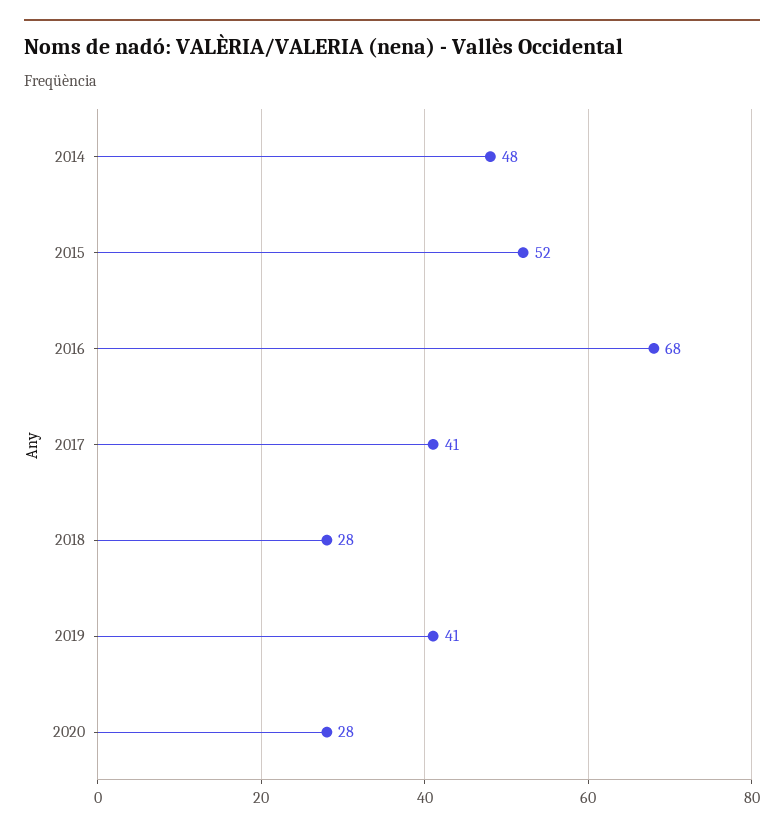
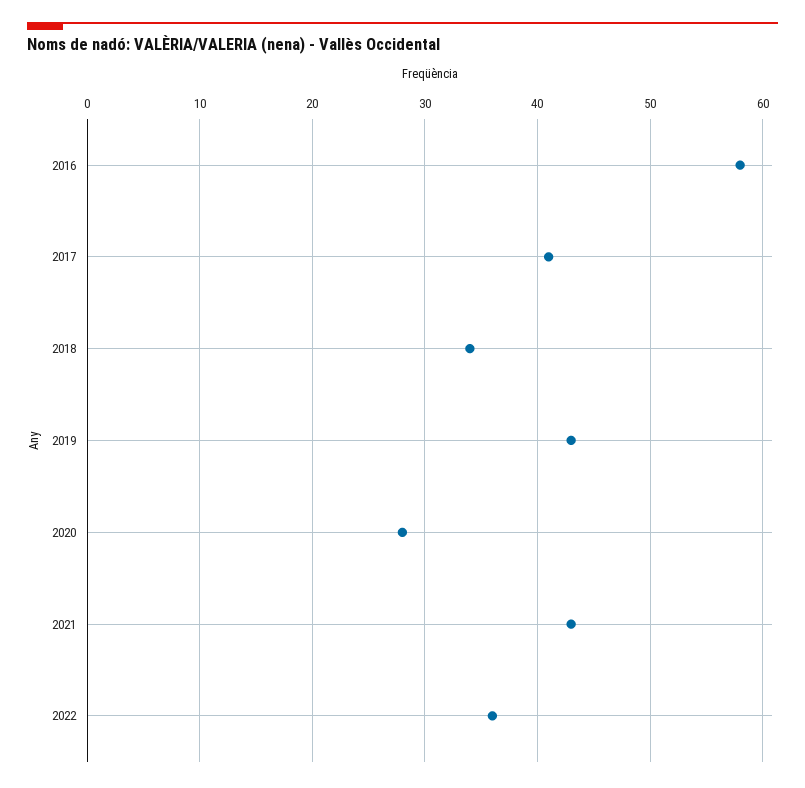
2014: 48 -> none
2015: 52 -> none
2016: 68 -> 58
2018: 28 -> 34
2019: 41 -> 43
2021: none -> 43
2022: none -> 36

